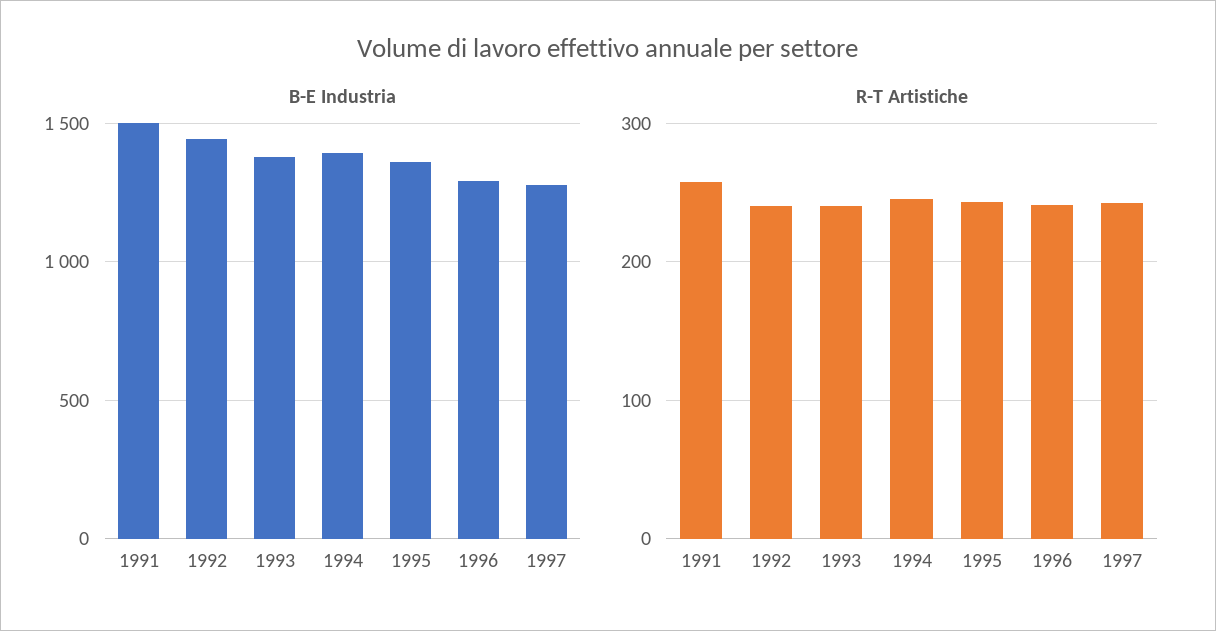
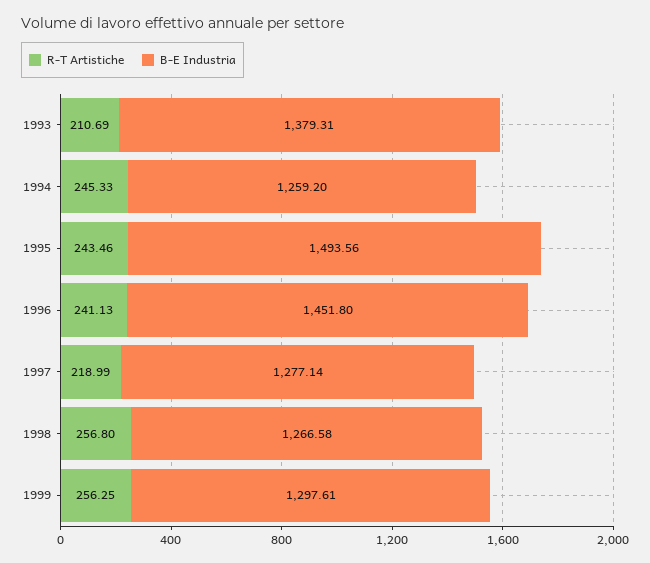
B-E Industria, 1991: 1500 -> none
B-E Industria, 1992: 1450 -> none
B-E Industria, 1994: 1400 -> 1259.2
B-E Industria, 1995: 1350 -> 1493.56
B-E Industria, 1996: 1300 -> 1451.8
R-T Artistiche, 1991: 260 -> none
R-T Artistiche, 1992: 240 -> none
R-T Artistiche, 1993: 240 -> 210.69
R-T Artistiche, 1997: 240 -> 218.99
R-T Artistiche, 1998: none -> 256.8
B-E Industria, 1998: none -> 1266.58
R-T Artistiche, 1999: none -> 256.25
B-E Industria, 1999: none -> 1297.61

